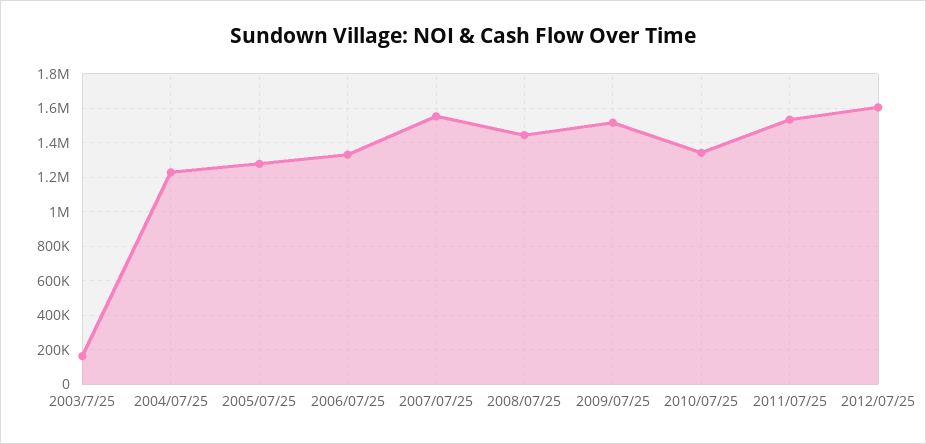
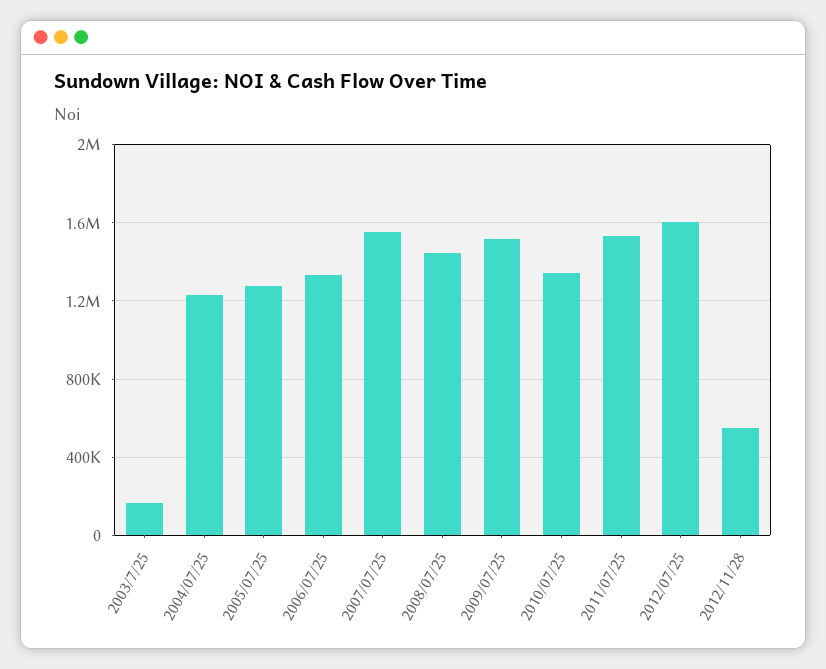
2012/11/28: none -> 550000

